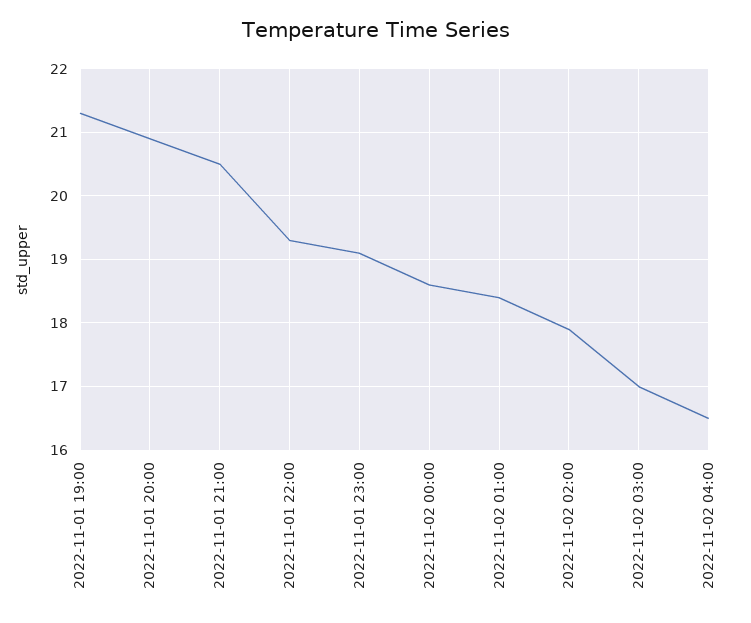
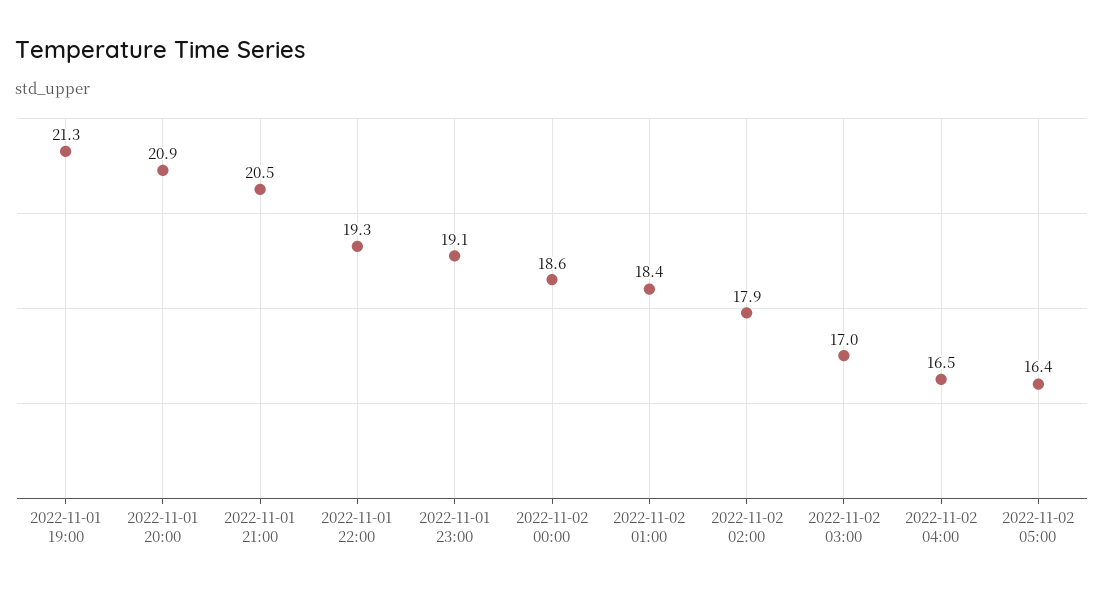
2022-11-02 05:00: none -> 16.4

